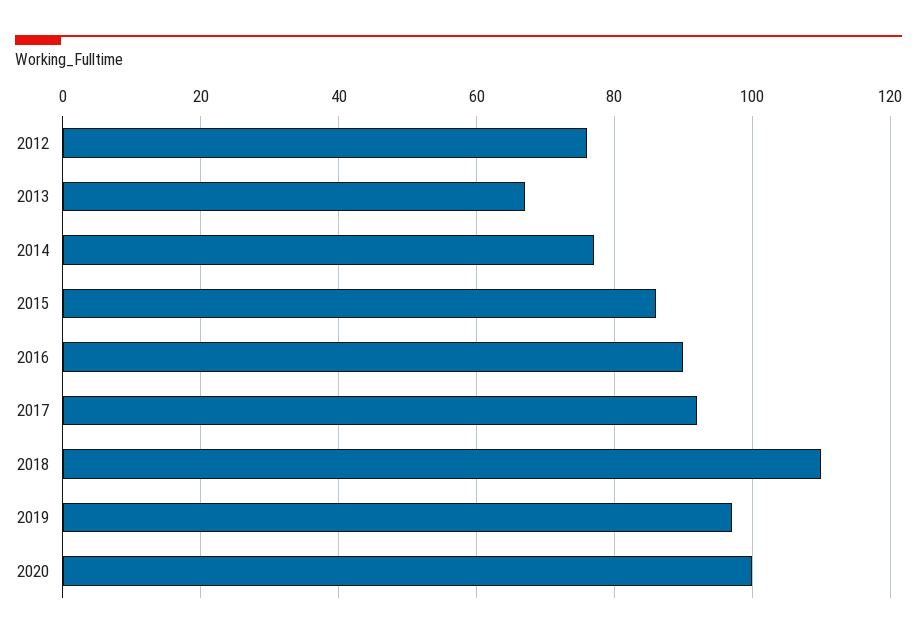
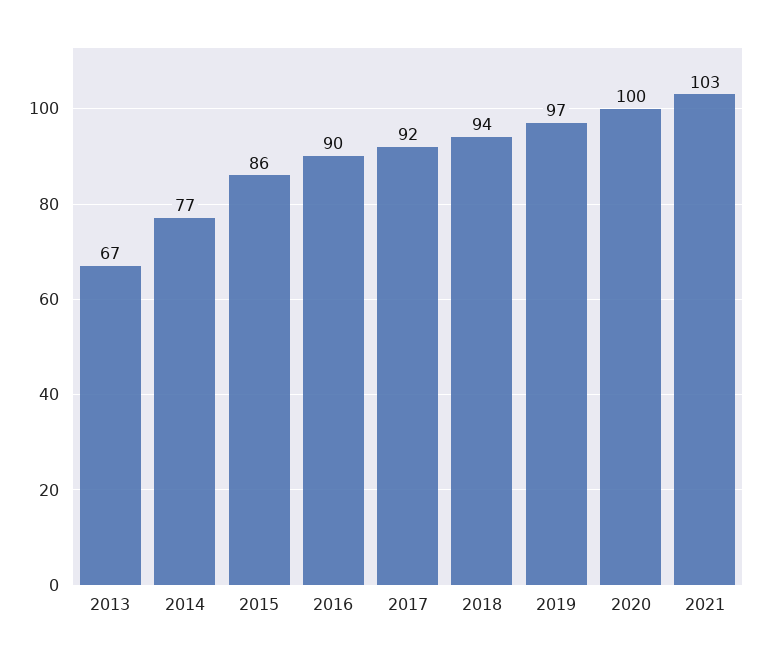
2012: 75 -> none
2018: 110 -> 94
2021: none -> 103

